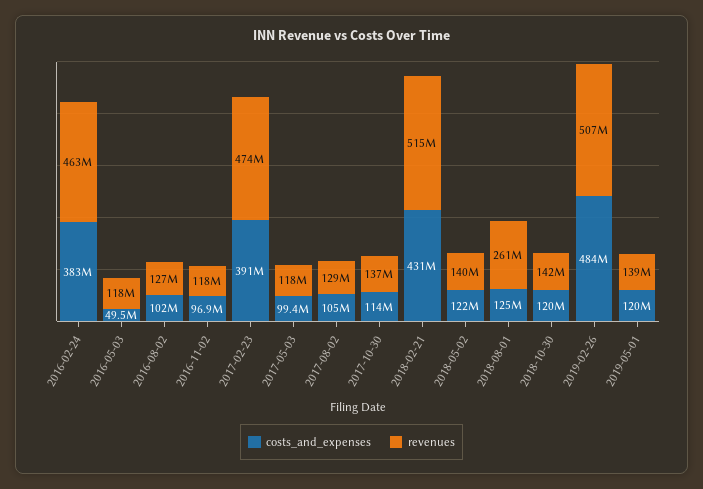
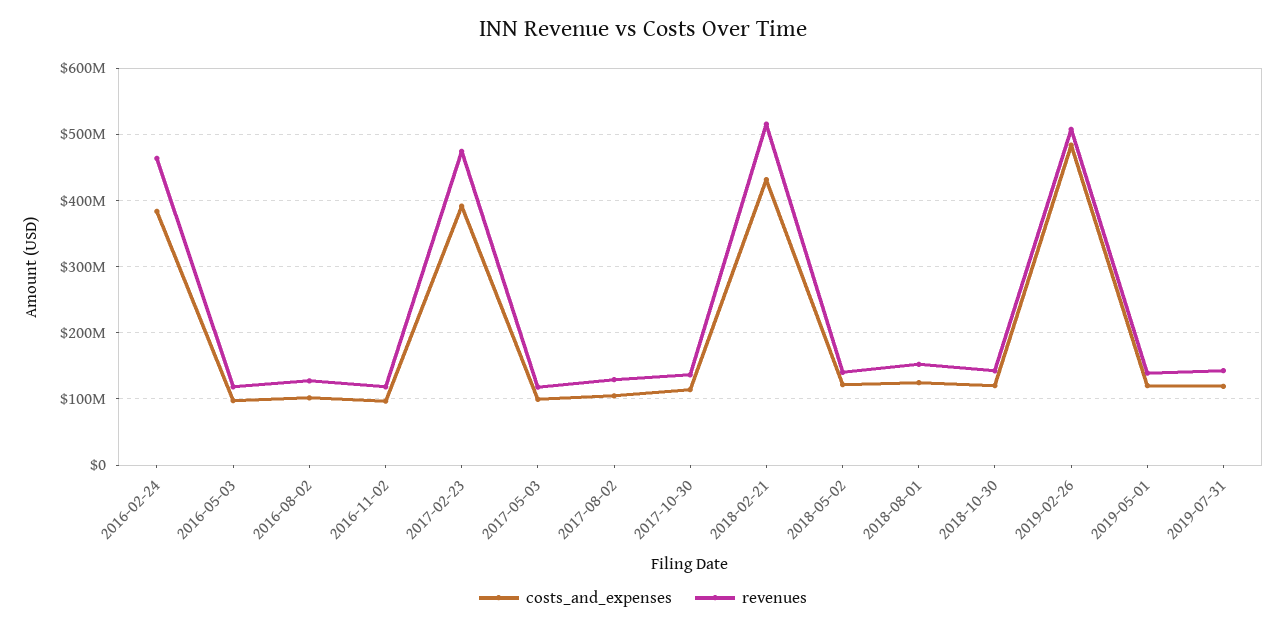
costs_and_expenses, 2016-05-03: 49500000 -> 100000000
revenues, 2018-08-01: 261000000 -> 150000000
costs_and_expenses, 2019-07-31: none -> 120000000
revenues, 2019-07-31: none -> 140000000

